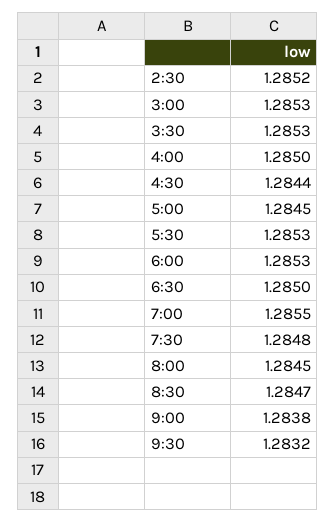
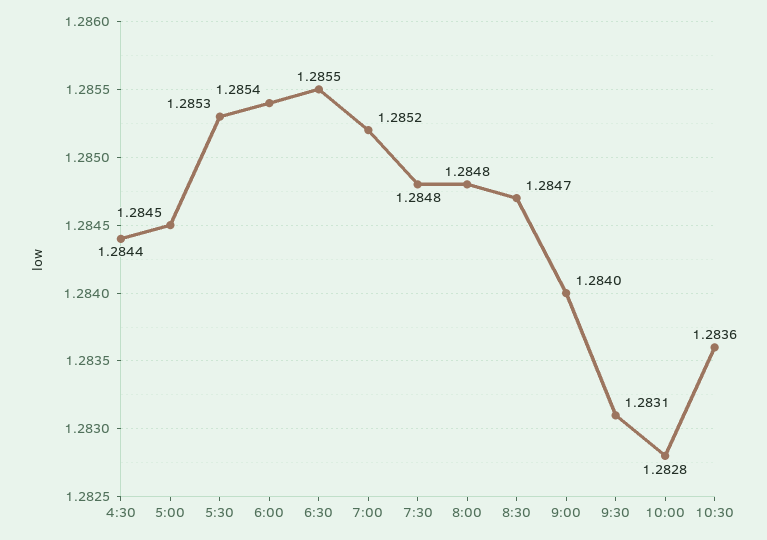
2:30: 1.2852 -> none
3:00: 1.2853 -> none
3:30: 1.2853 -> none
4:00: 1.285 -> none
6:00: 1.2853 -> 1.2854
6:30: 1.285 -> 1.2855
7:00: 1.2855 -> 1.2852
8:00: 1.2845 -> 1.2848
9:00: 1.2838 -> 1.284
9:30: 1.2832 -> 1.2831
10:00: none -> 1.2828
10:30: none -> 1.2836

